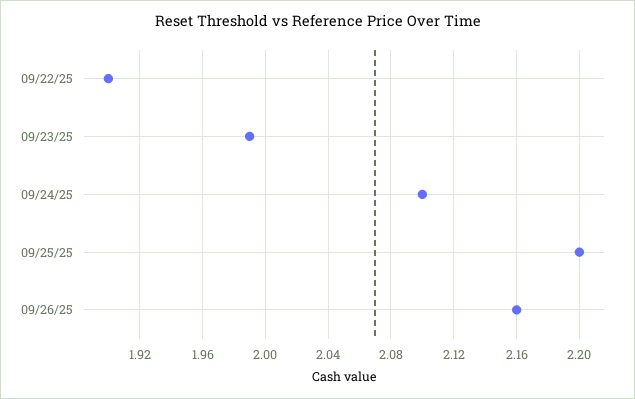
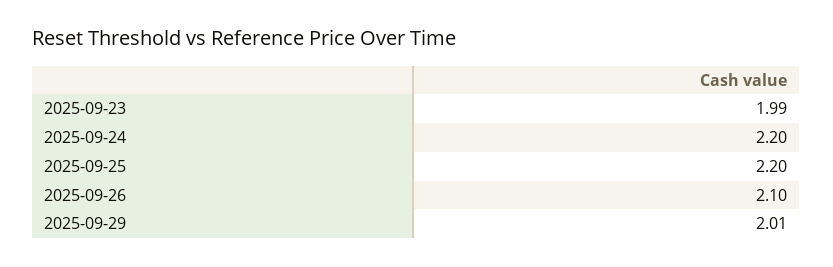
09/22/25: 1.9 -> none
09/24/25: 2.1 -> 2.2
09/26/25: 2.16 -> 2.1
2025-09-29: none -> 2.01

